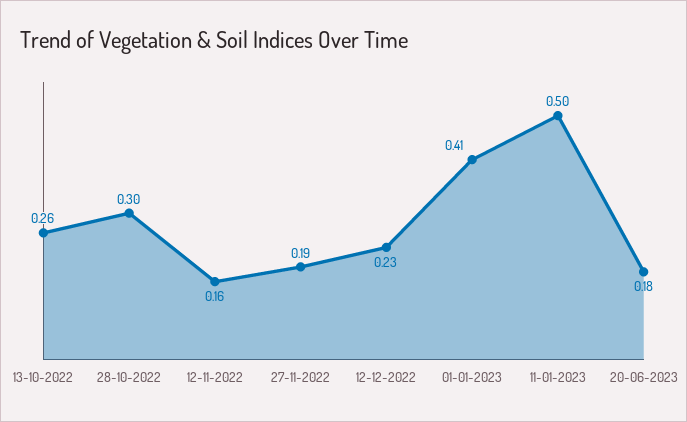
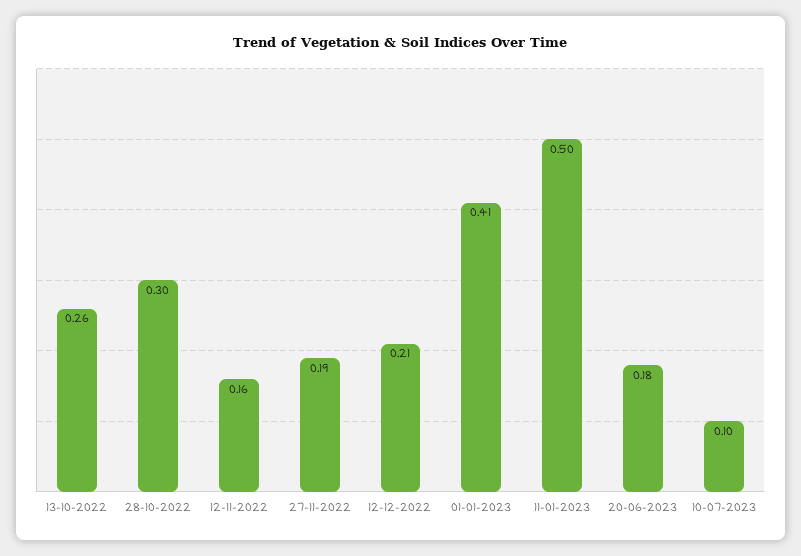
12-12-2022: 0.23 -> 0.21
10-07-2023: none -> 0.1

